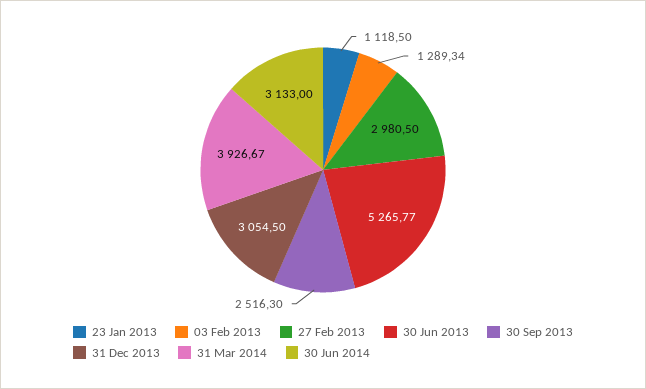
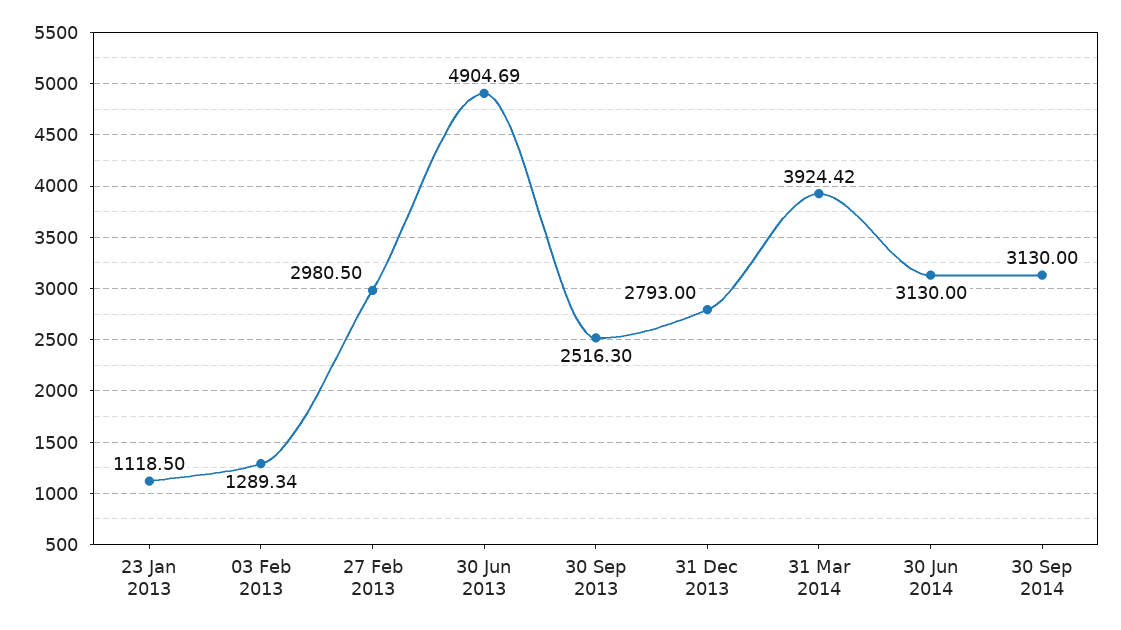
30 Jun 2013: 5265.77 -> 4904.69
31 Dec 2013: 3054.5 -> 2793
31 Mar 2014: 3926.67 -> 3924.42
30 Jun 2014: 3133 -> 3130
30 Sep 2014: none -> 3130

